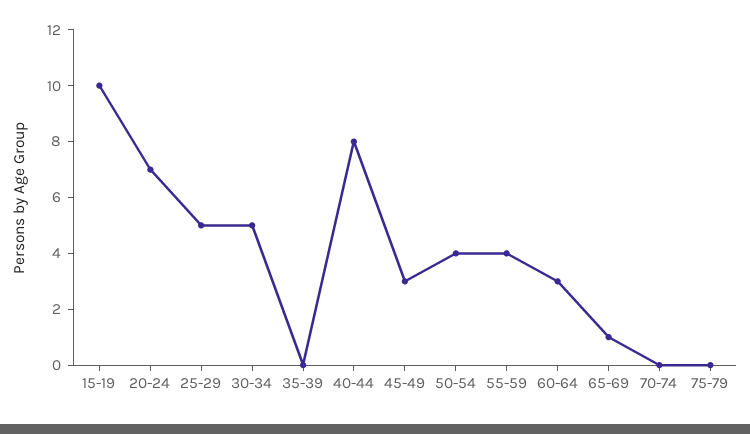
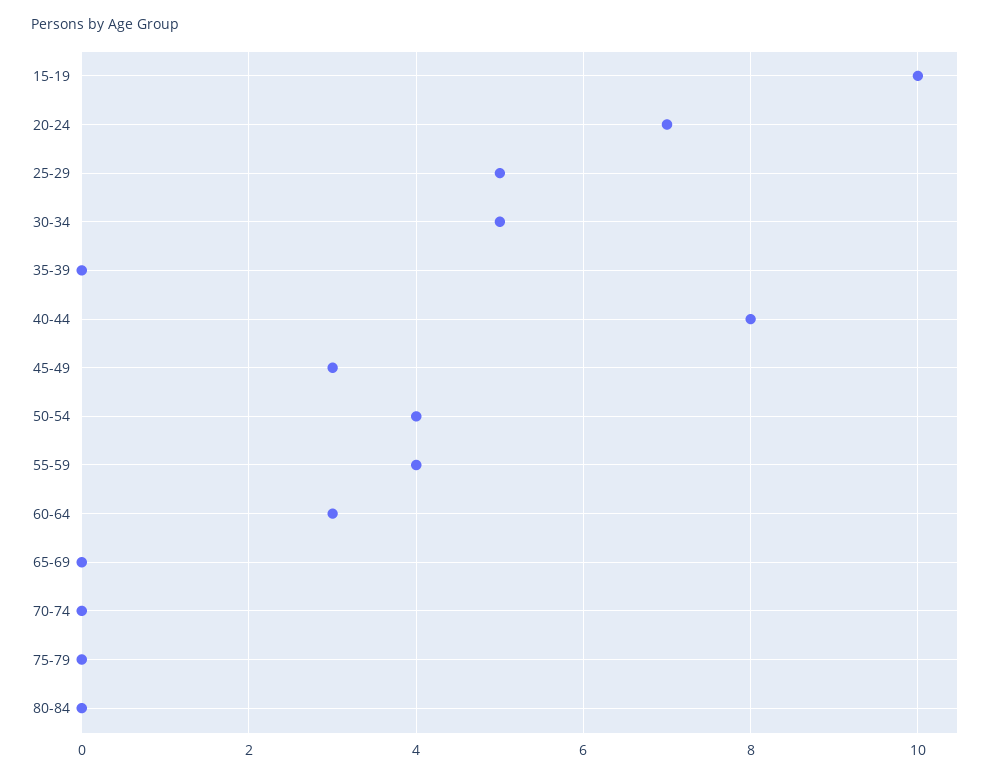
65-69: 1 -> 0
80-84: none -> 0

